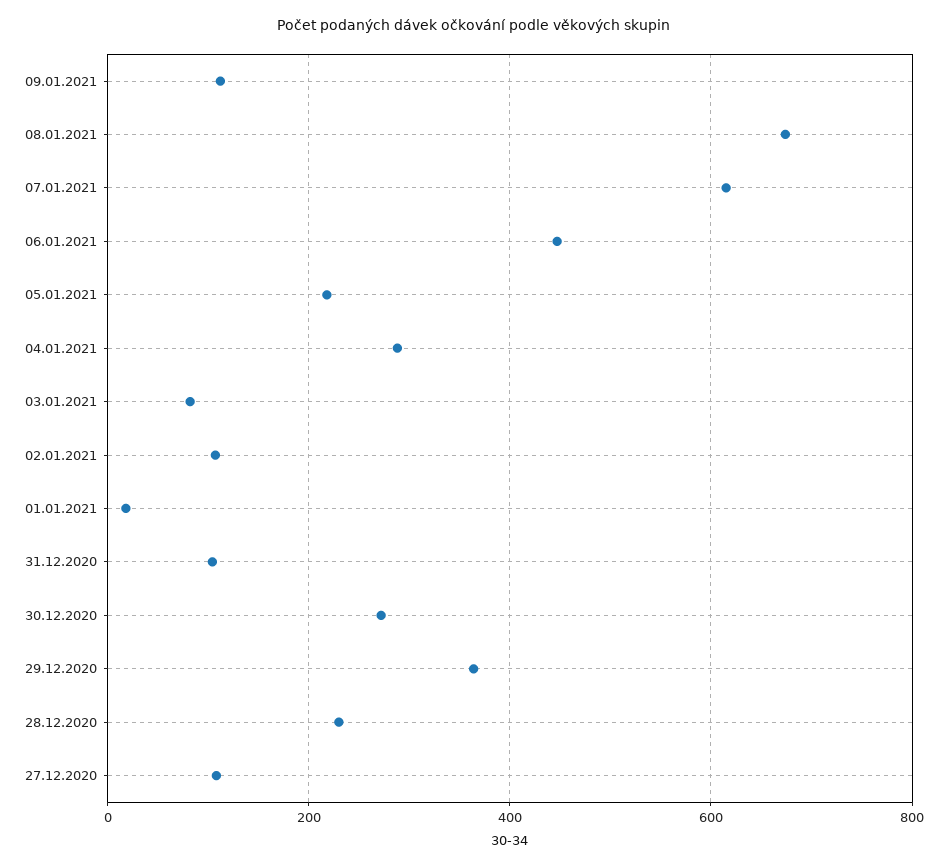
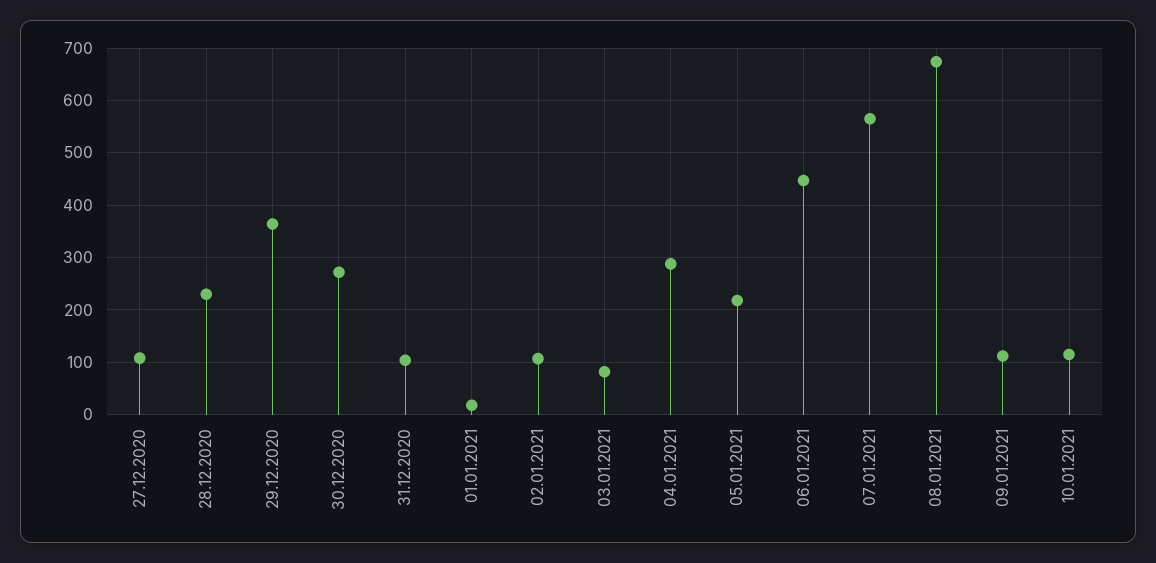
07.01.2021: 620 -> 560
10.01.2021: none -> 120

